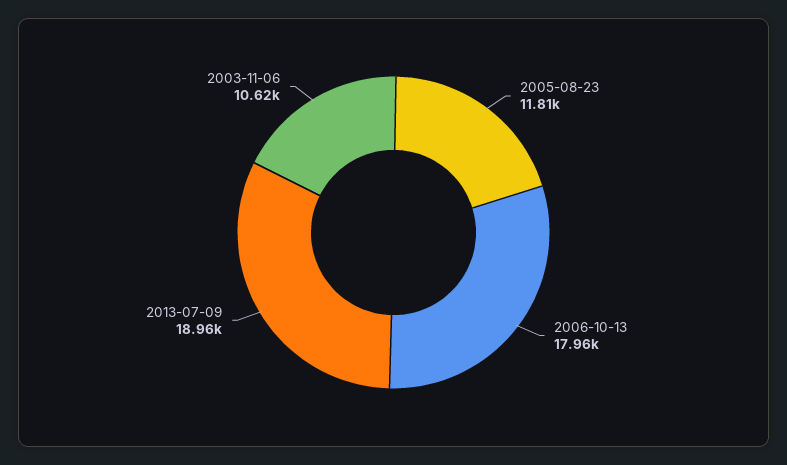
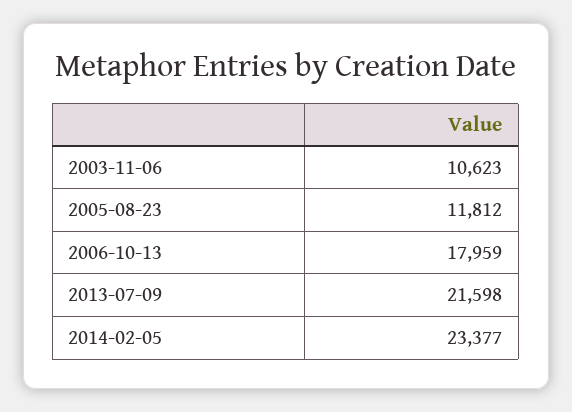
2013-07-09: 18960 -> 21598
2014-02-05: none -> 23377

